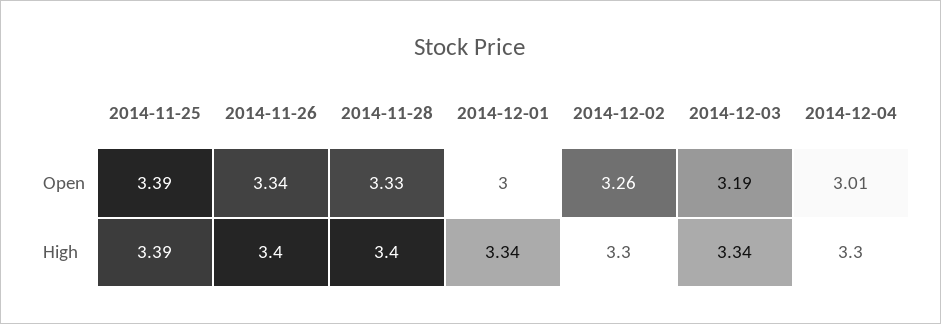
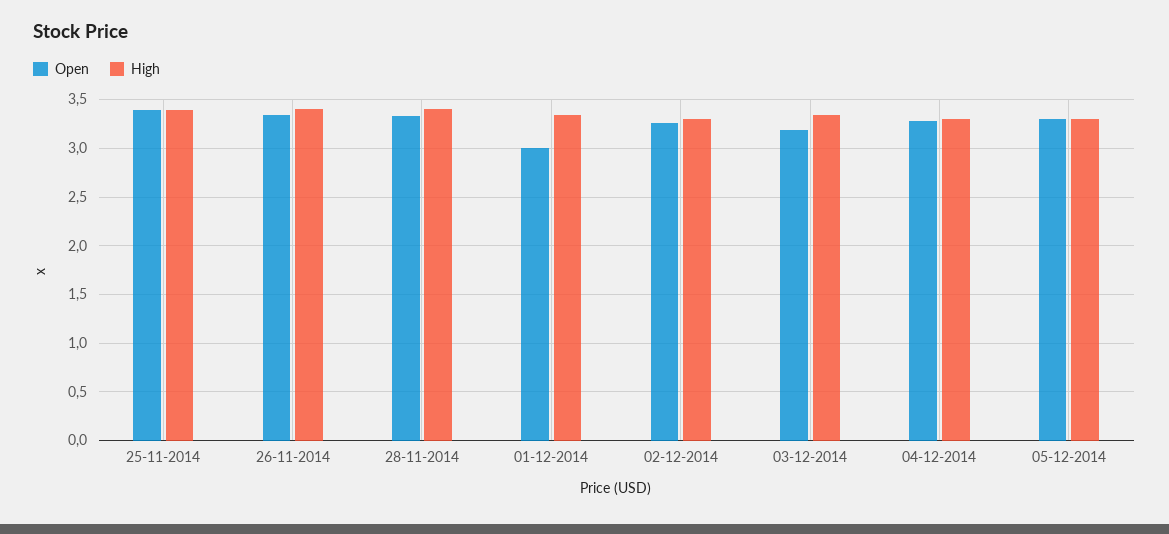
Open, 2014-12-04: 3.01 -> 3.3
Open, 05-12-2014: none -> 3.3
High, 05-12-2014: none -> 3.3

